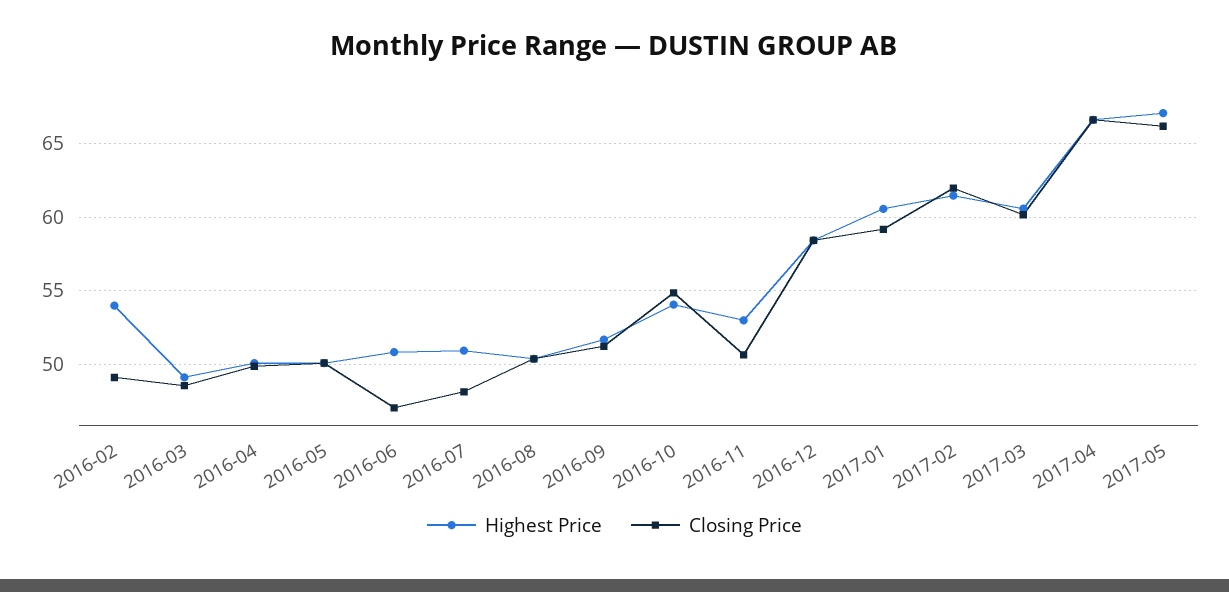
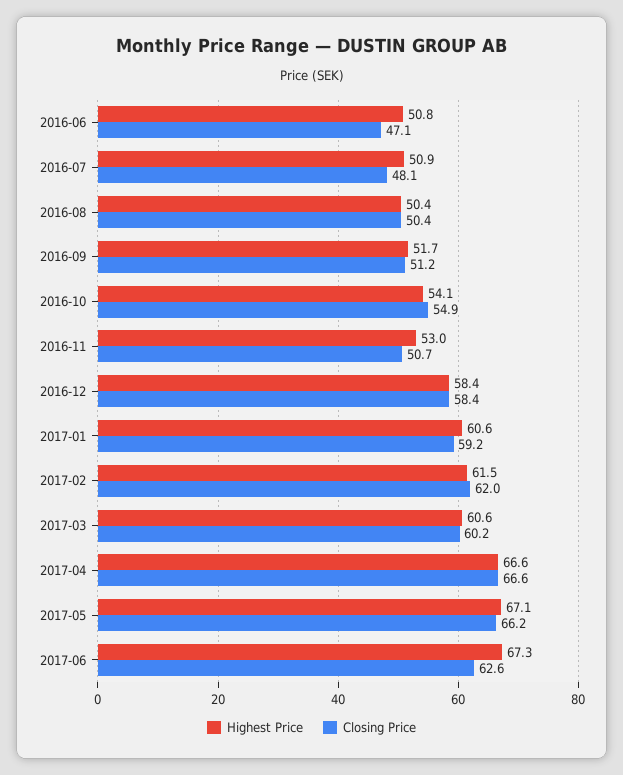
Highest Price, 2016-02: 54 -> none
Closing Price, 2016-02: 49 -> none
Highest Price, 2016-03: 49 -> none
Closing Price, 2016-03: 48.5 -> none
Highest Price, 2016-04: 50 -> none
Closing Price, 2016-04: 50 -> none
Highest Price, 2016-05: 50 -> none
Closing Price, 2016-05: 50 -> none
Highest Price, 2017-06: none -> 67.3
Closing Price, 2017-06: none -> 62.6

